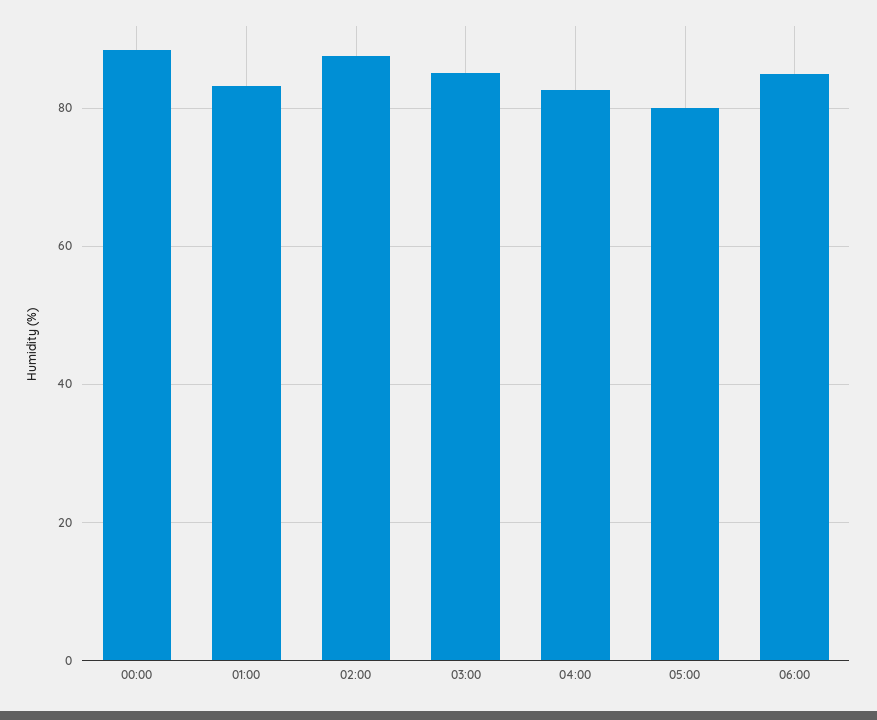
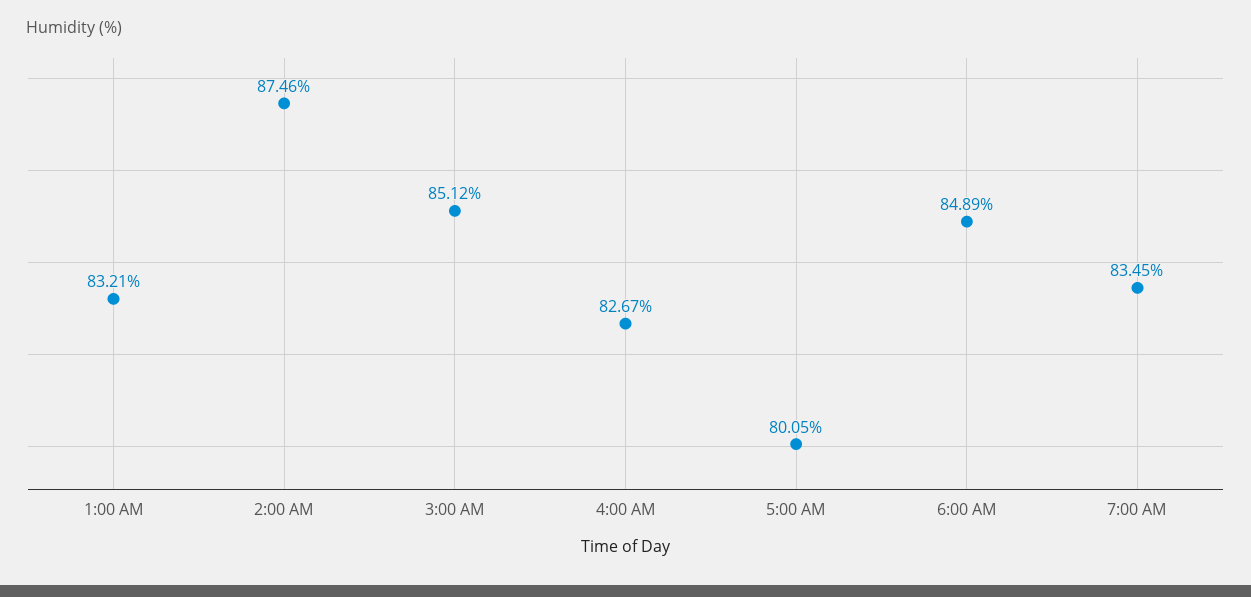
00:00: 88 -> none
7:00 AM: none -> 83.45

